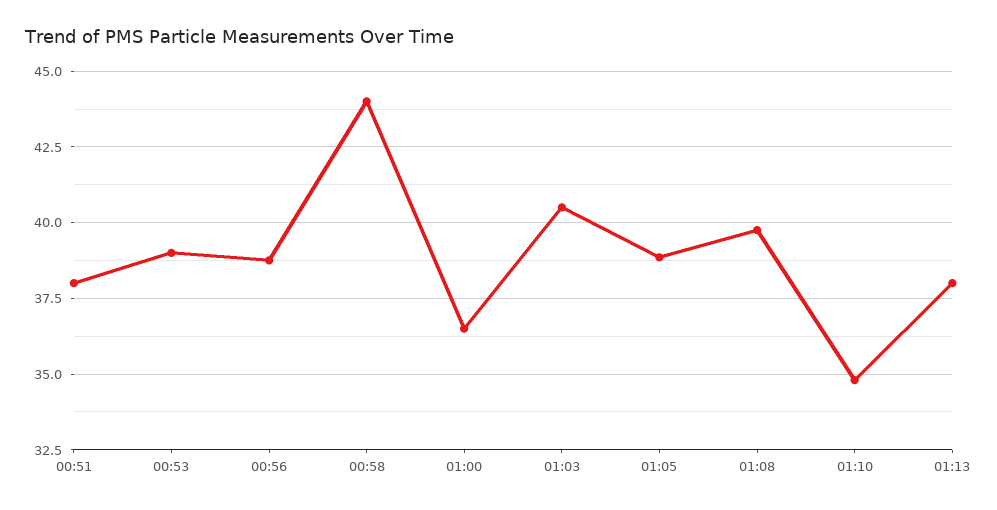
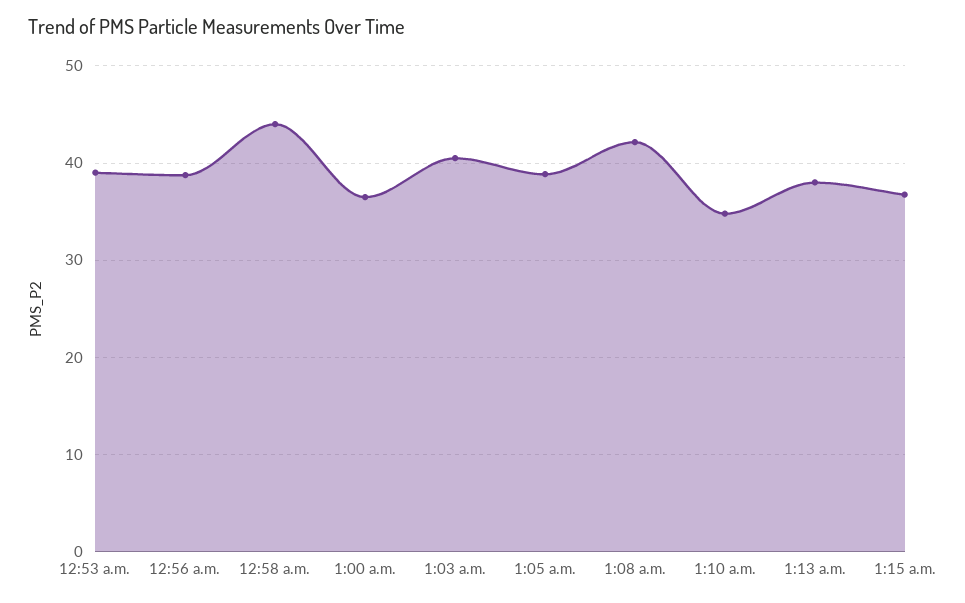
00:51: 38 -> none
01:08: 39.75 -> 42
1:15 a.m.: none -> 37

